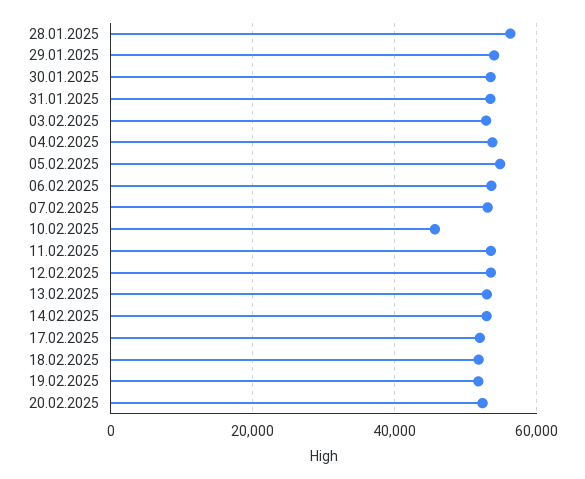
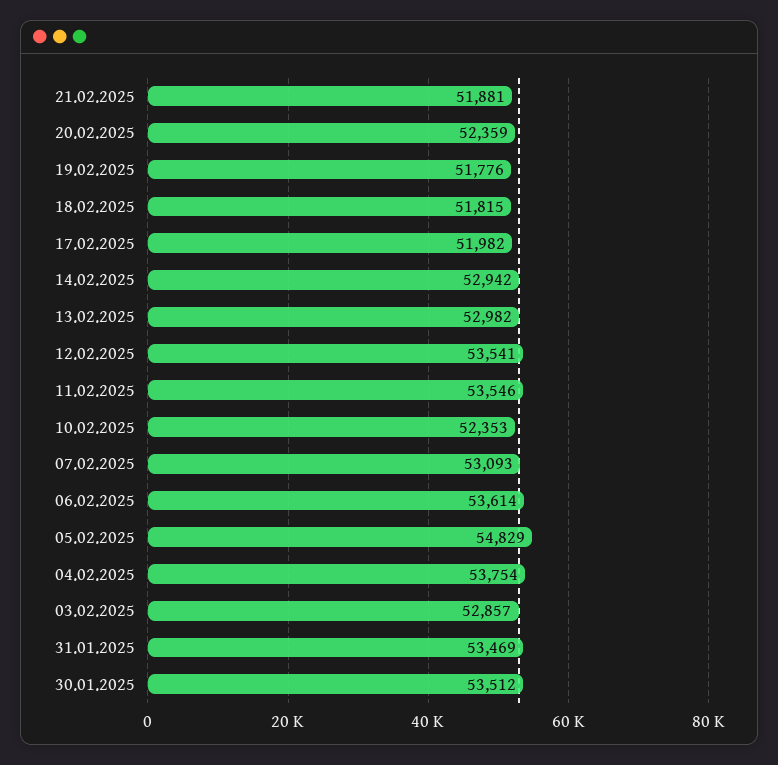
28.01.2025: 56000 -> none
29.01.2025: 54000 -> none
10.02.2025: 46000 -> 52353
21.02.2025: none -> 51881

